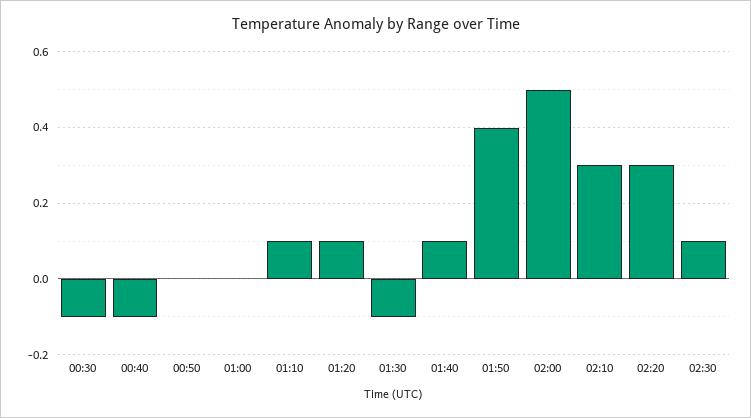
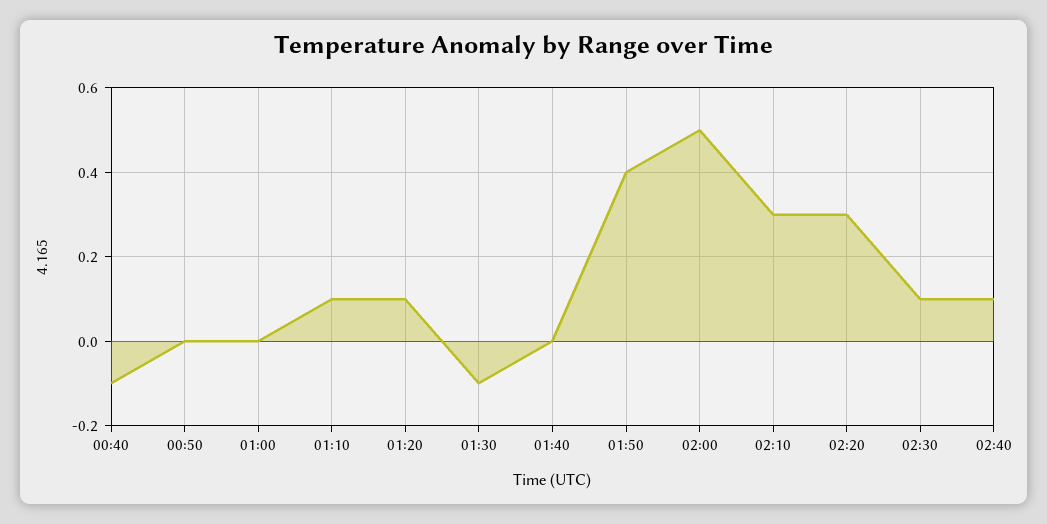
00:30: -0.1 -> none
01:40: 0.1 -> 0
02:40: none -> 0.1

